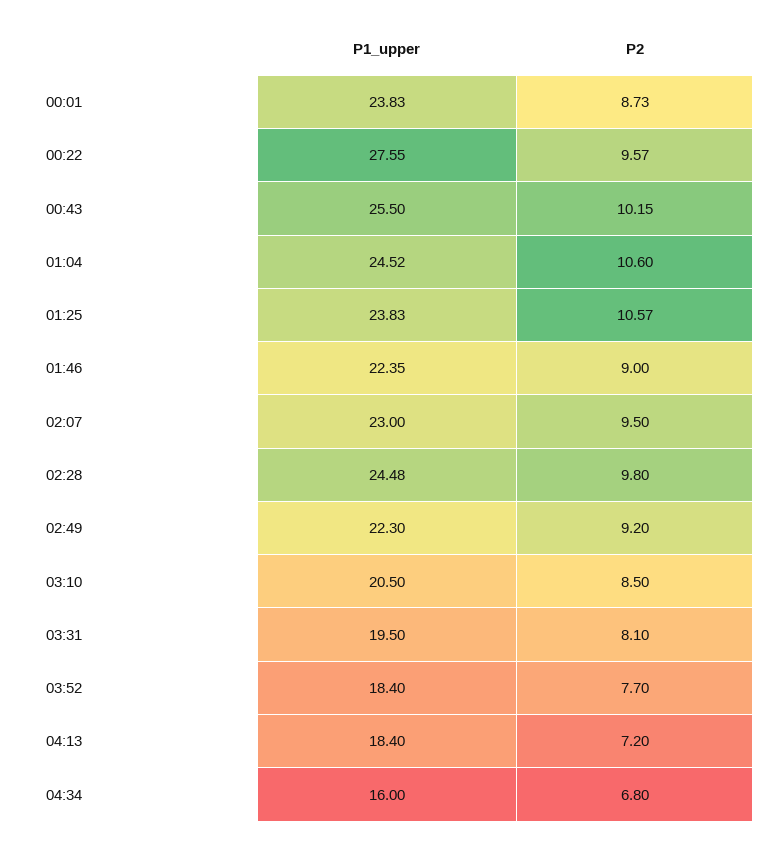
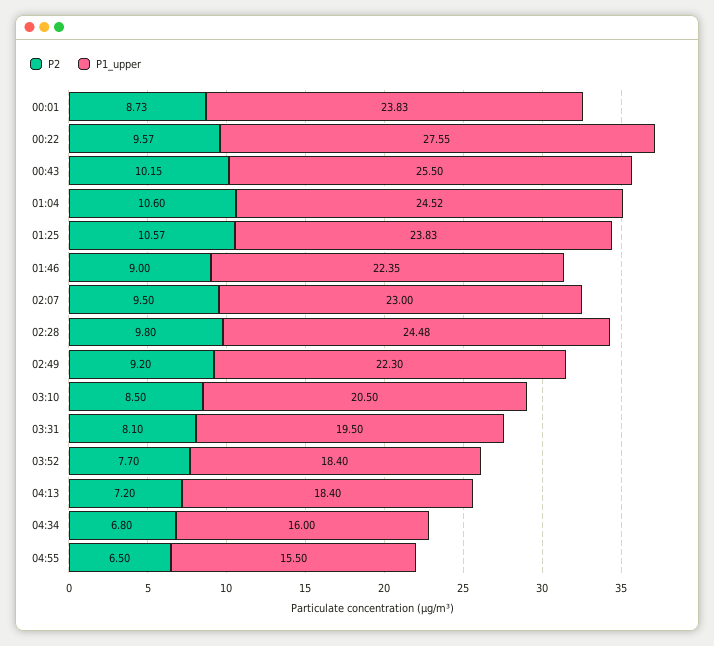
P2, 04:55: none -> 6.5
P1_upper, 04:55: none -> 15.5

